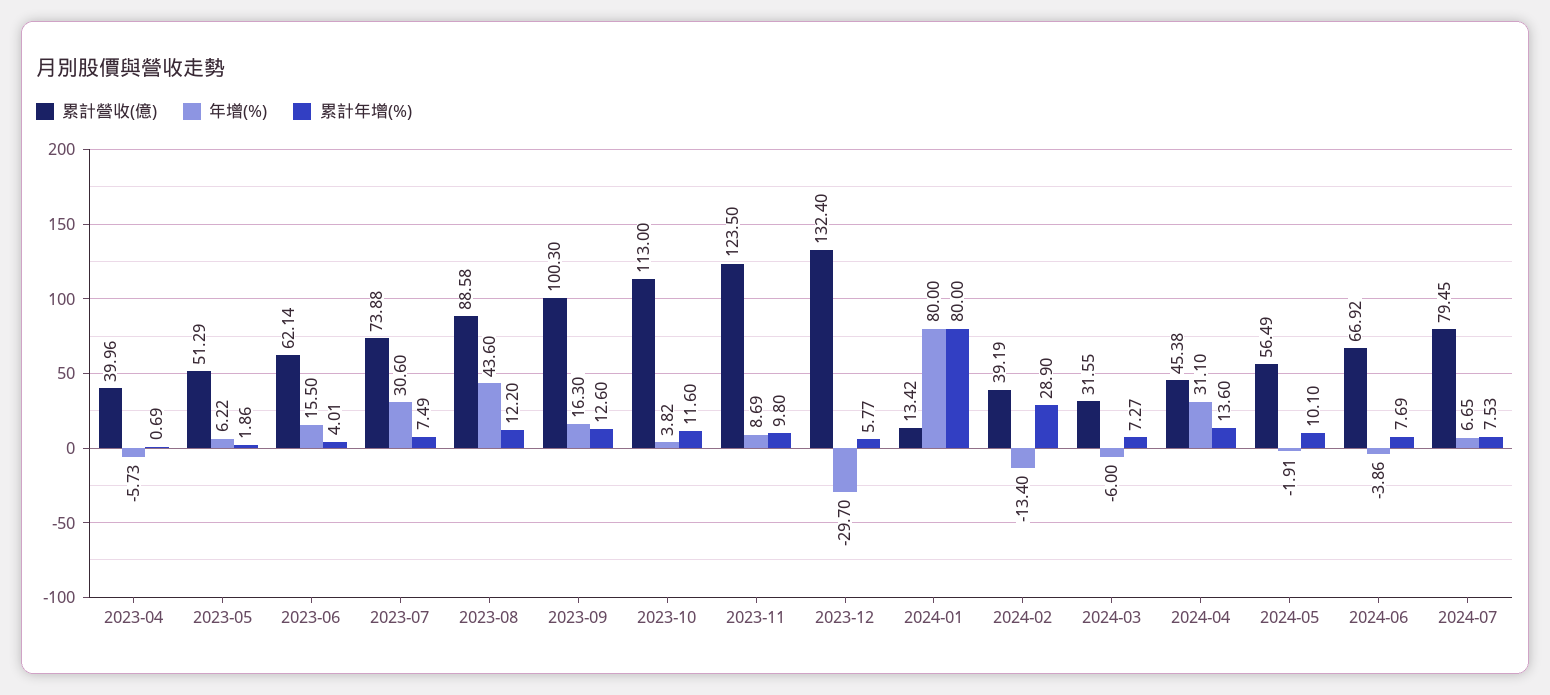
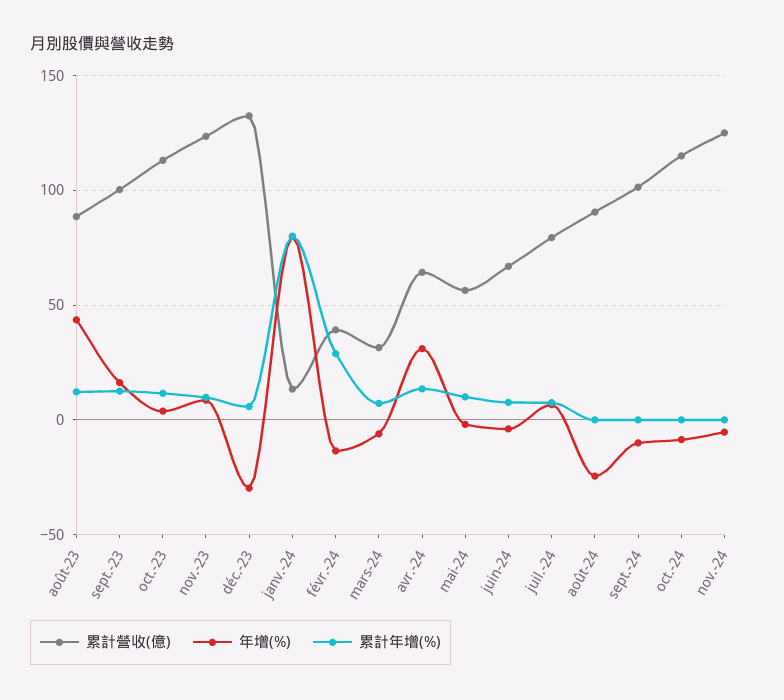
累計營收(億), 2023-04: 39.96 -> none
年增(%), 2023-04: -5.73 -> none
累計年增(%), 2023-04: 0.69 -> none
累計營收(億), 2023-05: 51.29 -> none
年增(%), 2023-05: 6.22 -> none
累計年增(%), 2023-05: 1.86 -> none
累計營收(億), 2023-06: 62.14 -> none
年增(%), 2023-06: 15.5 -> none
累計年增(%), 2023-06: 4.01 -> none
累計營收(億), 2023-07: 73.88 -> none
年增(%), 2023-07: 30.6 -> none
累計年增(%), 2023-07: 7.49 -> none
累計營收(億), 2024-04: 45.38 -> 65
累計營收(億), août-24: none -> 90
年增(%), août-24: none -> -25
累計年增(%), août-24: none -> 0
累計營收(億), sept.-24: none -> 100
年增(%), sept.-24: none -> -10
累計年增(%), sept.-24: none -> 0
累計營收(億), oct.-24: none -> 115
年增(%), oct.-24: none -> -10
累計年增(%), oct.-24: none -> 0
累計營收(億), nov.-24: none -> 125
年增(%), nov.-24: none -> -5
累計年增(%), nov.-24: none -> 0

